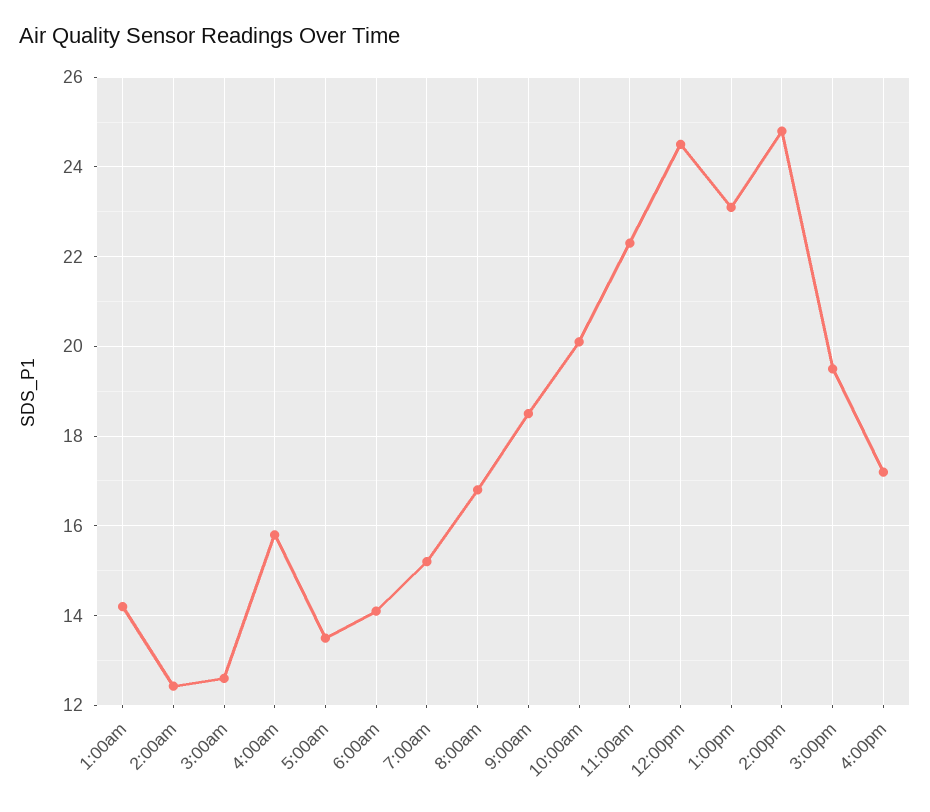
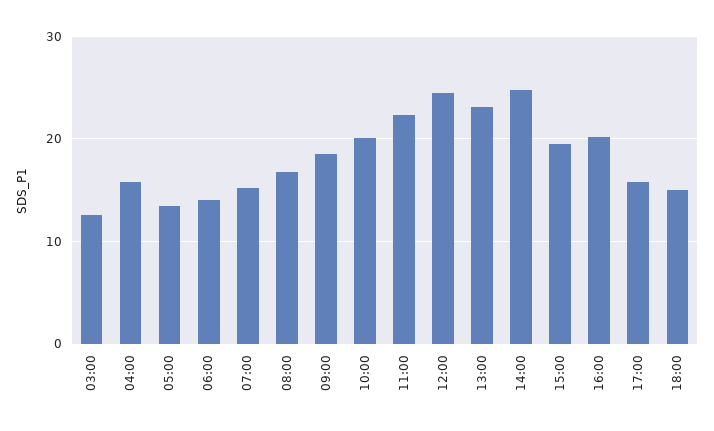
1:00am: 14.2 -> none
2:00am: 12.4 -> none
4:00pm: 17.2 -> 20
17:00: none -> 16
18:00: none -> 15

